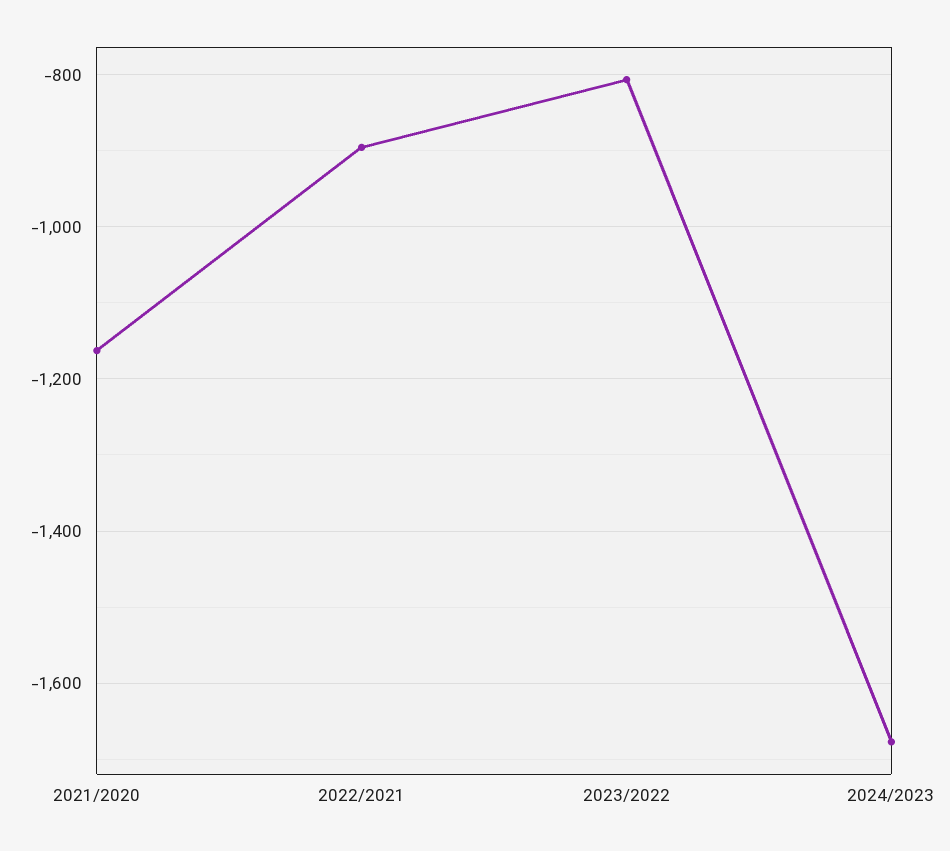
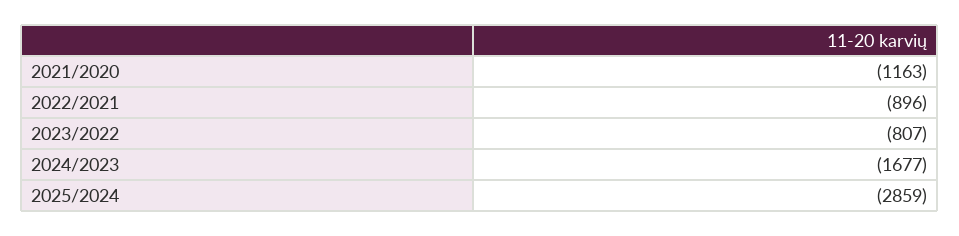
2025/2024: none -> -2859

